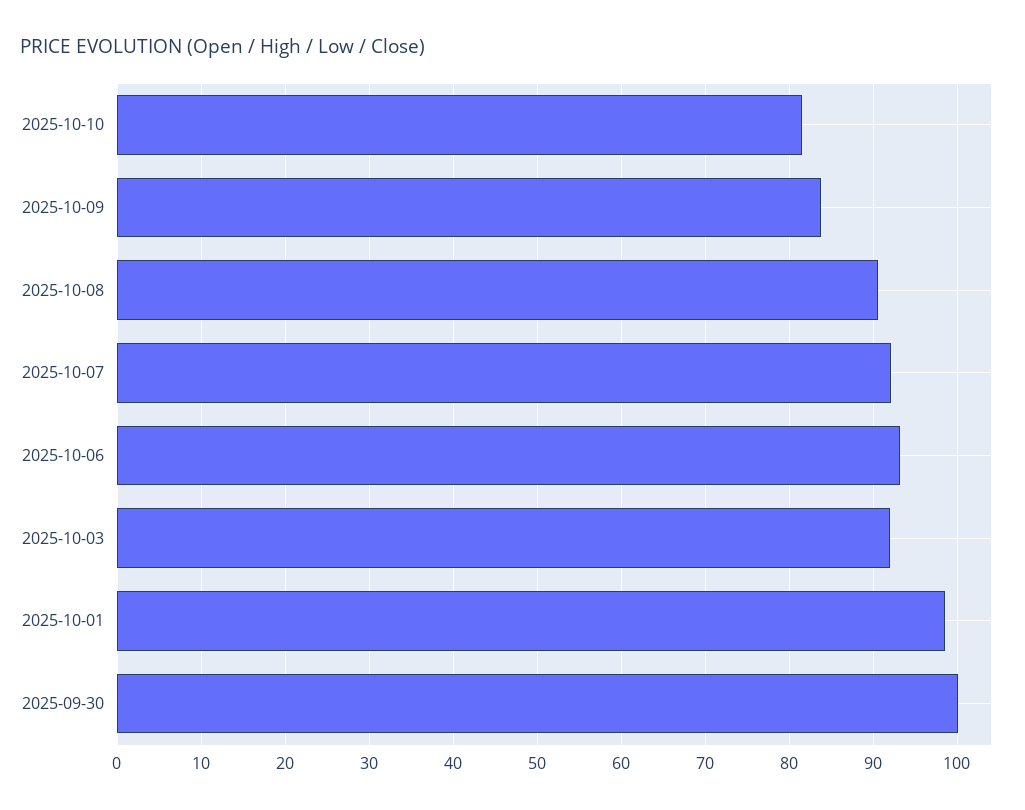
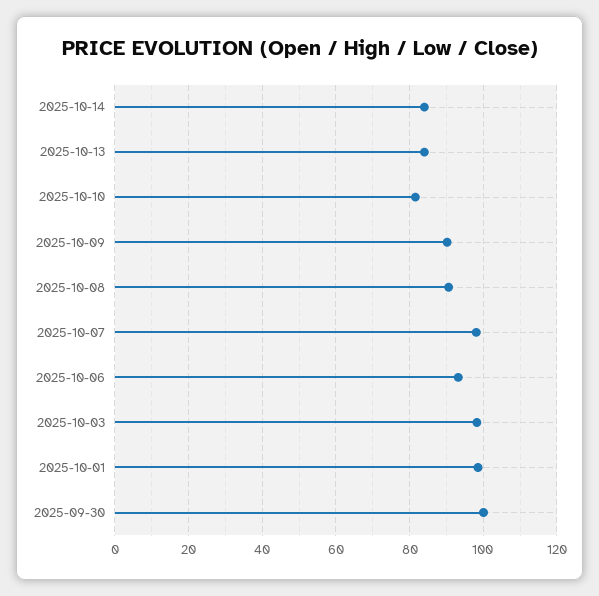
2025-10-09: 84 -> 90
2025-10-07: 92 -> 98
2025-10-03: 92 -> 98
2025-10-14: none -> 84
2025-10-13: none -> 84

